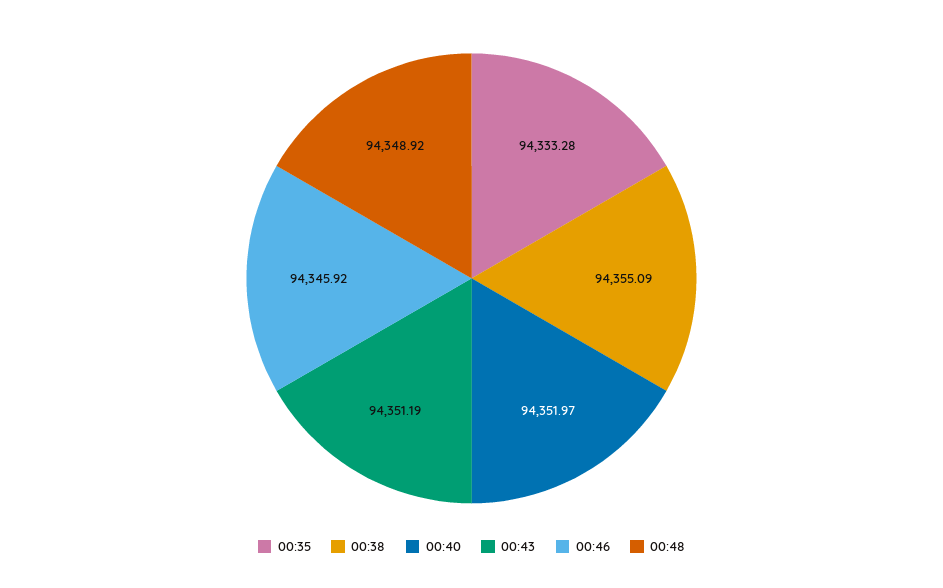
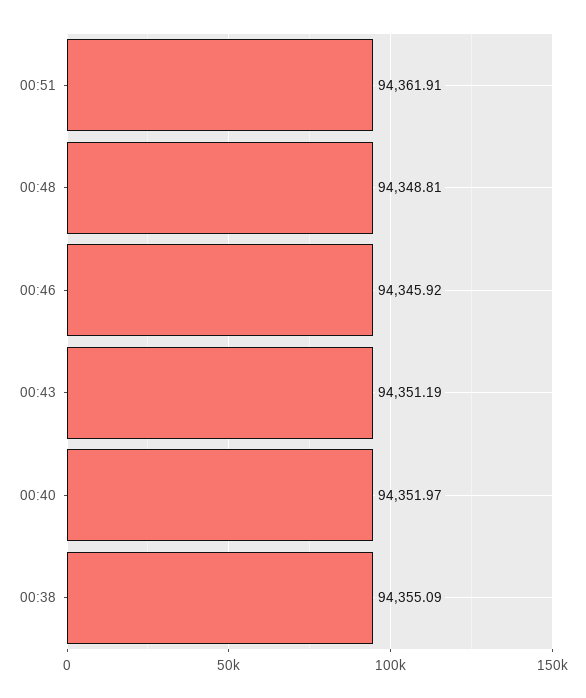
00:35: 94333.28 -> none
00:48: 94348.92 -> 94348.81
00:51: none -> 94361.91

